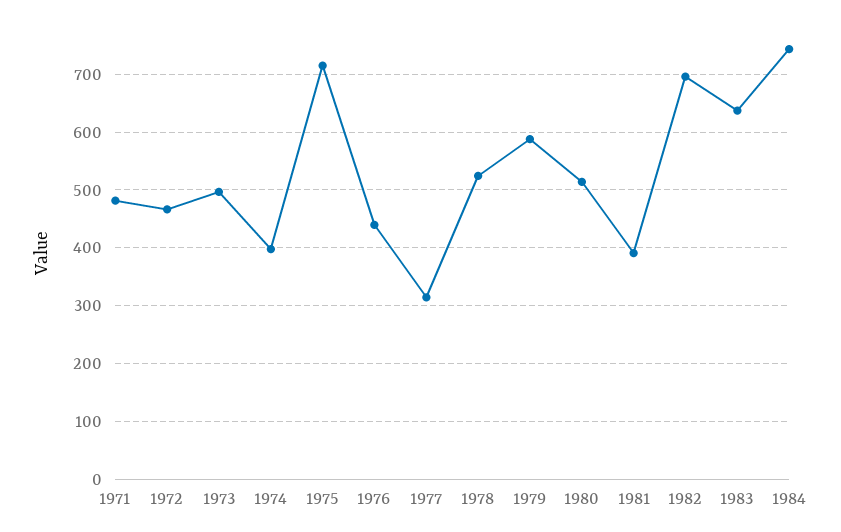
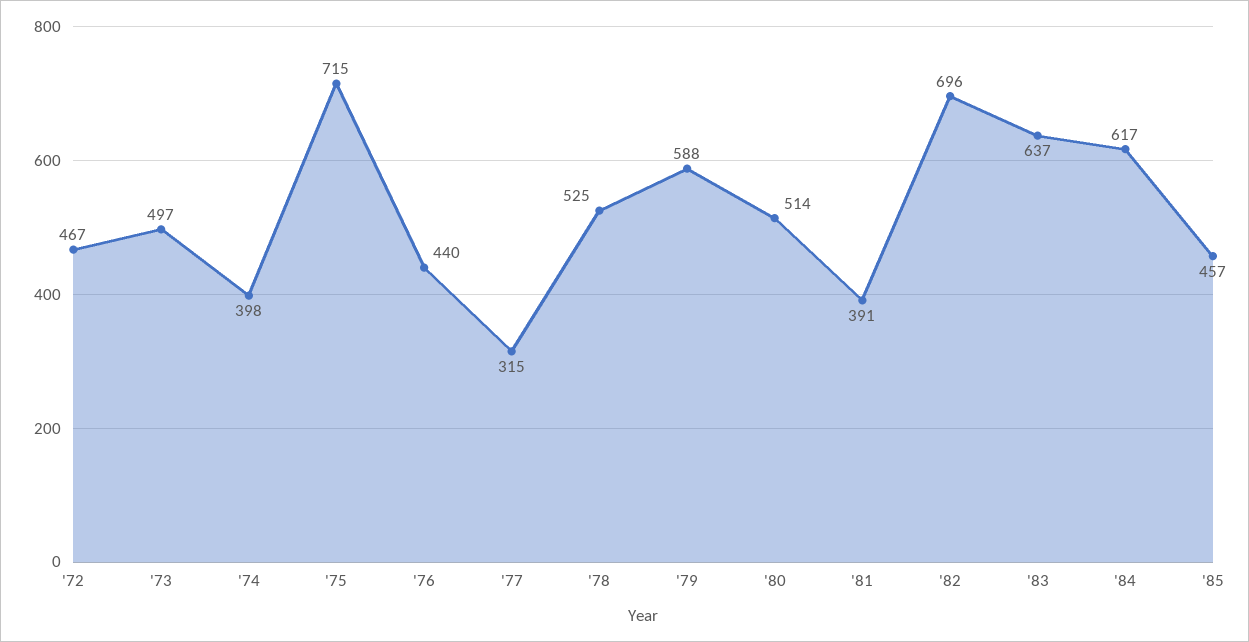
1971: 480 -> none
1984: 740 -> 617
'85: none -> 457

